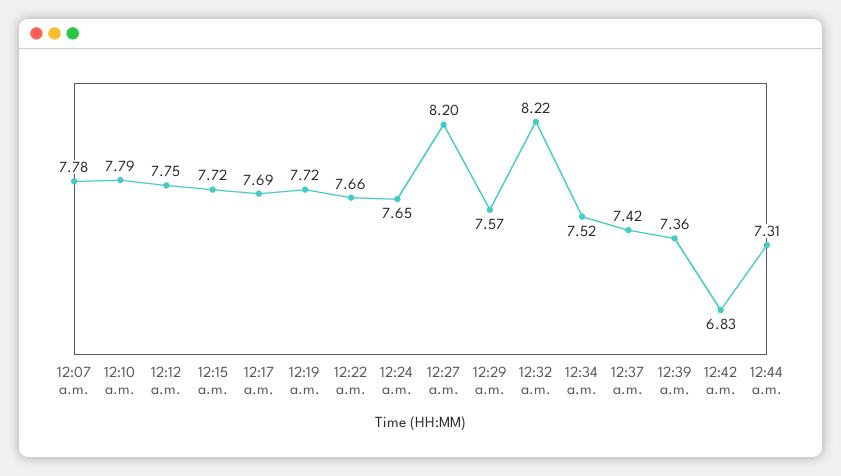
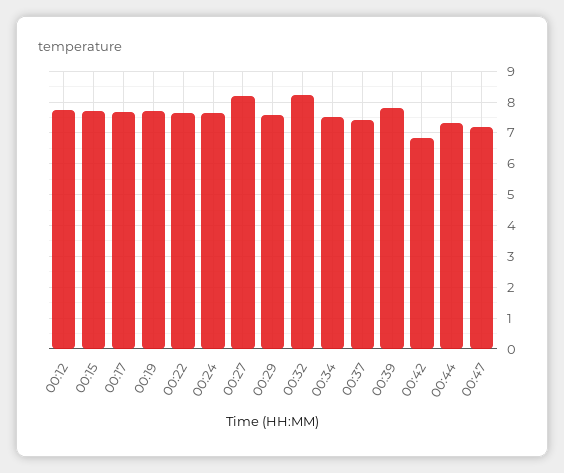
12:07 a.m.: 7.78 -> none
12:10 a.m.: 7.79 -> none
12:39 a.m.: 7.36 -> 7.8
00:47: none -> 7.2

